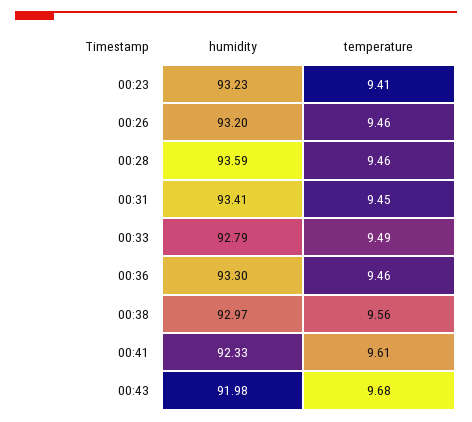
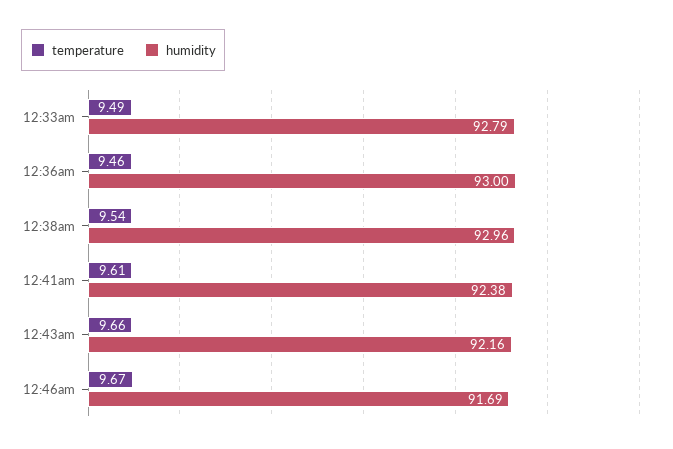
humidity, 00:23: 93.23 -> none
temperature, 00:23: 9.41 -> none
humidity, 00:26: 93.2 -> none
temperature, 00:26: 9.46 -> none
humidity, 00:28: 93.59 -> none
temperature, 00:28: 9.46 -> none
humidity, 00:31: 93.41 -> none
temperature, 00:31: 9.45 -> none
humidity, 00:36: 93.3 -> 93
humidity, 00:38: 92.97 -> 92.96
temperature, 00:38: 9.56 -> 9.54
humidity, 00:41: 92.33 -> 92.38
humidity, 00:43: 91.98 -> 92.16
temperature, 00:43: 9.68 -> 9.66
temperature, 12:46am: none -> 9.67
humidity, 12:46am: none -> 91.69

